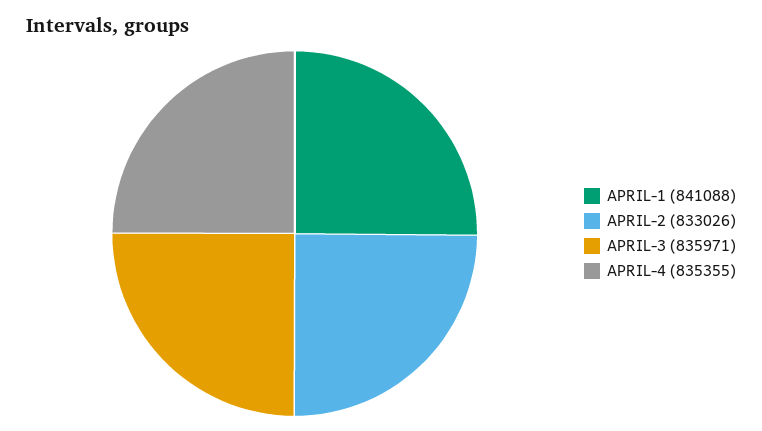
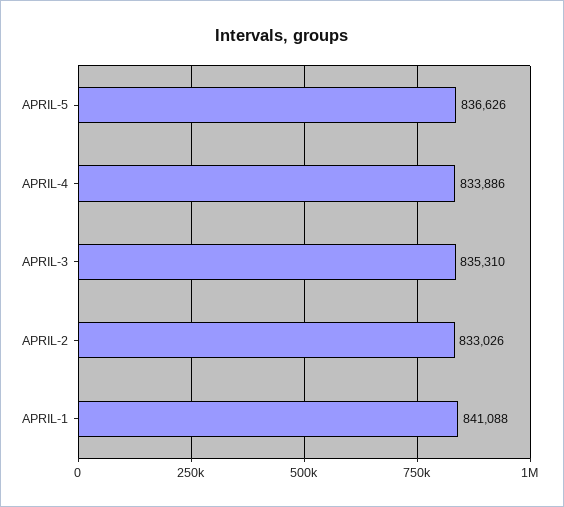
APRIL-3: 835971 -> 835310
APRIL-4: 835355 -> 833886
APRIL-5: none -> 836626

